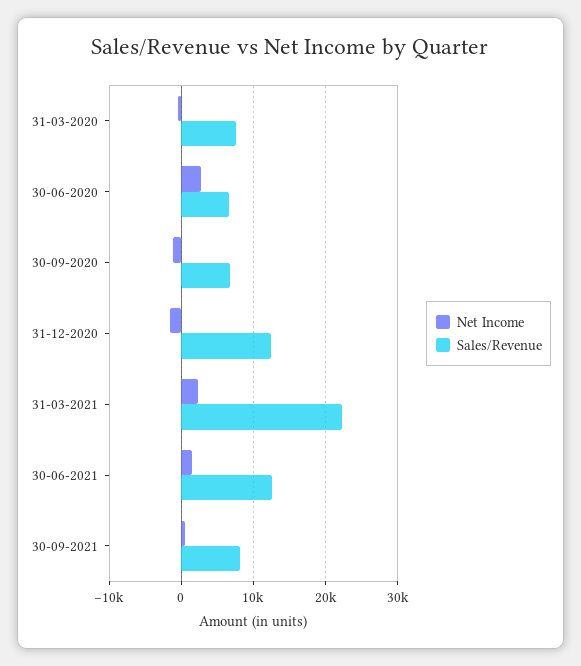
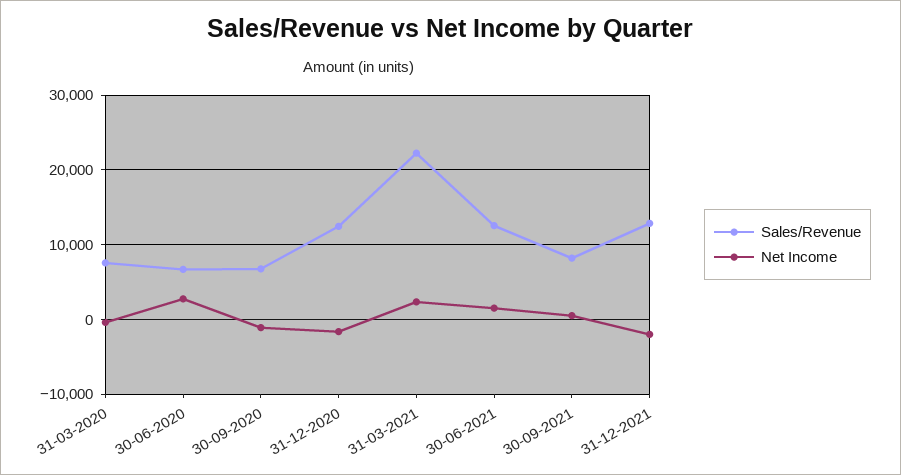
Sales/Revenue, 31-12-2021: none -> 13000
Net Income, 31-12-2021: none -> -2000

